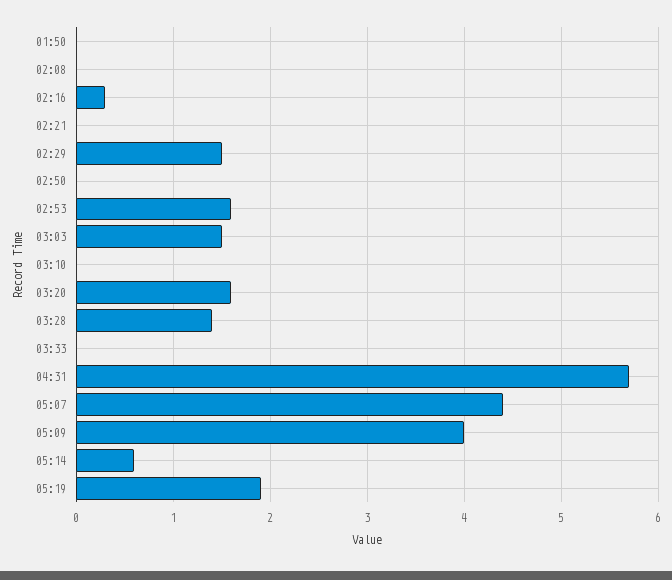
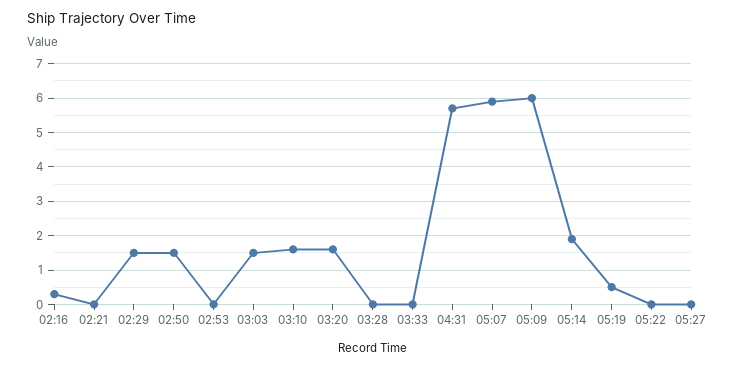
01:50: 0 -> none
02:08: 0 -> none
02:50: 0 -> 1.5
02:53: 1.6 -> 0
03:10: 0 -> 1.5
03:28: 1.4 -> 0
05:07: 4.4 -> 6
05:09: 4 -> 6
05:14: 0.6 -> 2
05:19: 1.9 -> 0.5
05:22: none -> 0
05:27: none -> 0

